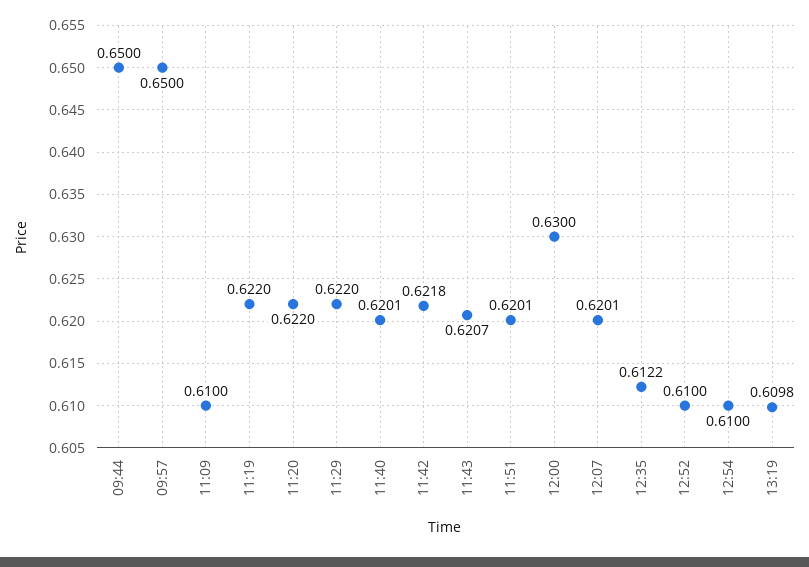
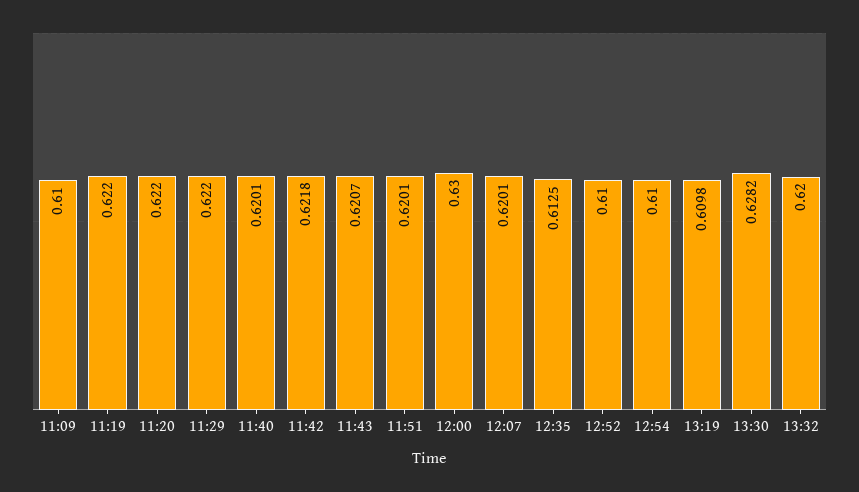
09:44: 0.65 -> none
09:57: 0.65 -> none
12:35: 0.6122 -> 0.6125
13:30: none -> 0.6282
13:32: none -> 0.62

